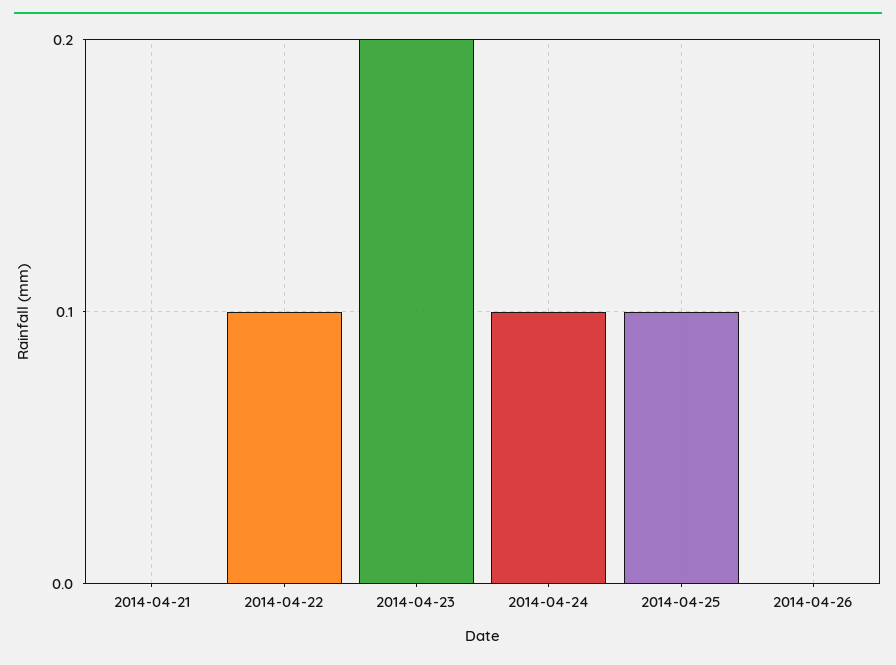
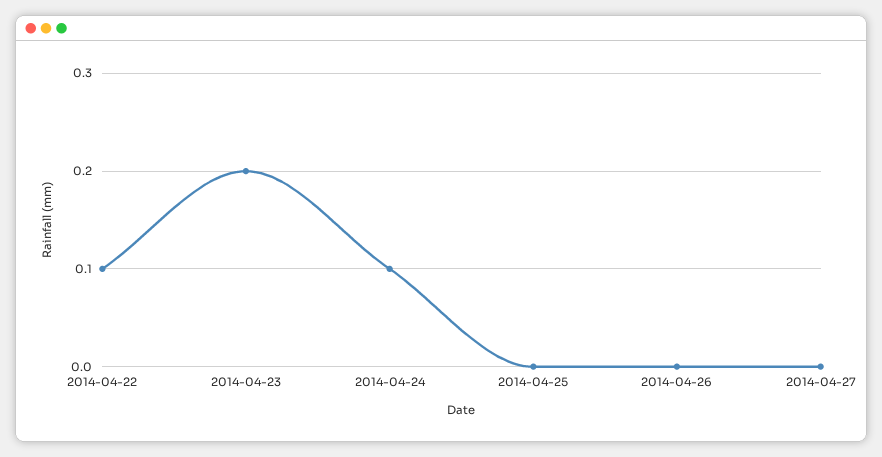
2014-04-21: 0 -> none
2014-04-25: 0.1 -> 0
2014-04-27: none -> 0

